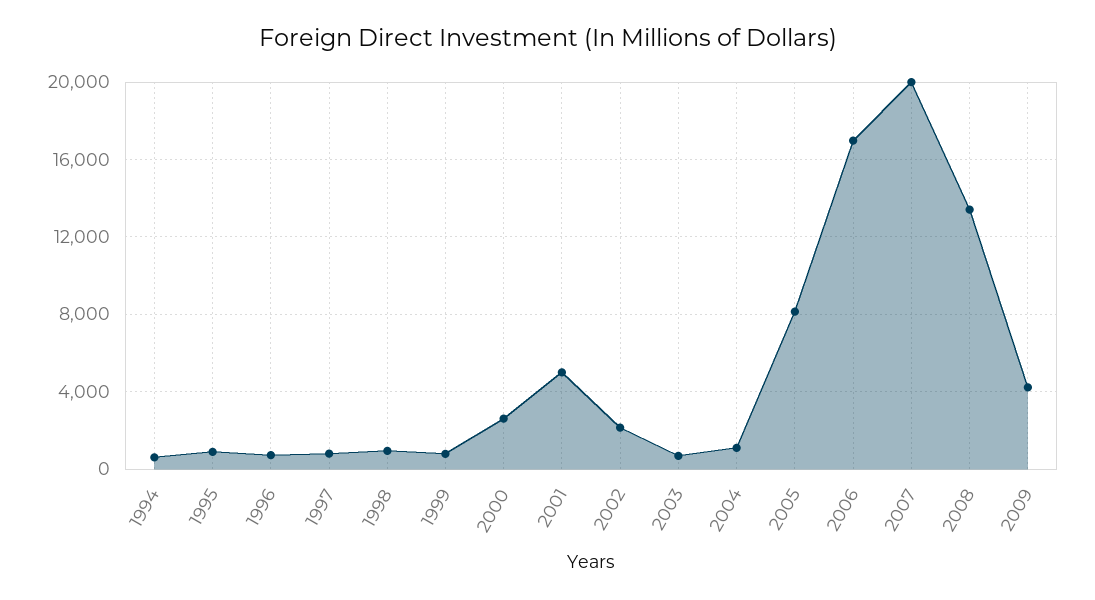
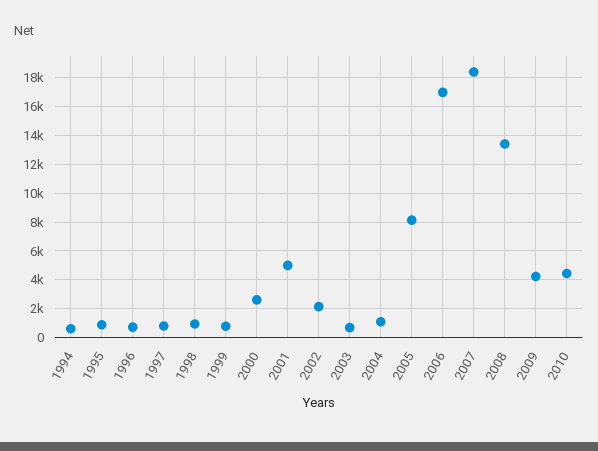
2007: 20000 -> 18500
2010: none -> 4500

